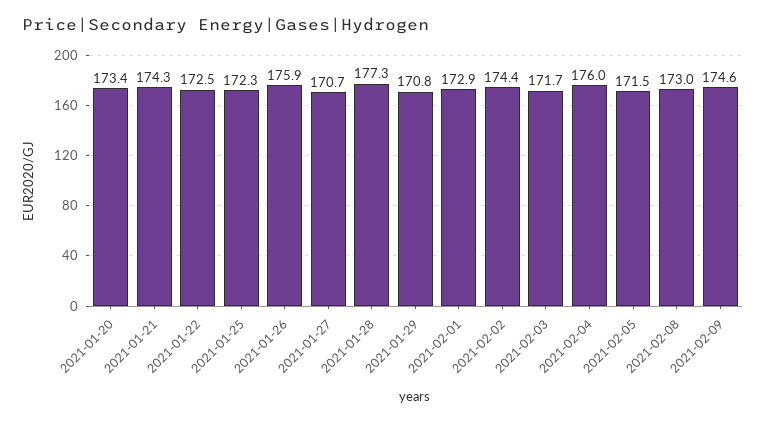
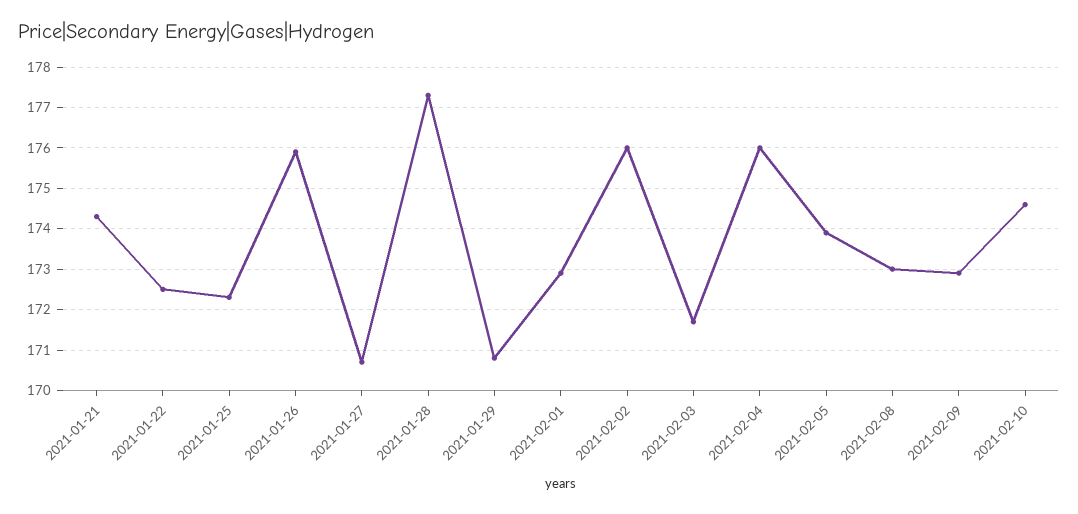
2021-01-20: 173.4 -> none
2021-02-02: 174.4 -> 176
2021-02-05: 171.5 -> 174
2021-02-09: 174.6 -> 173
2021-02-10: none -> 174.5

